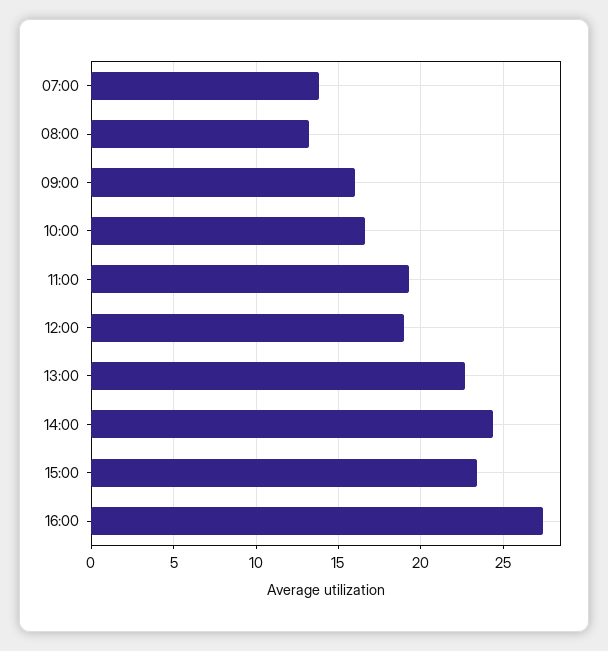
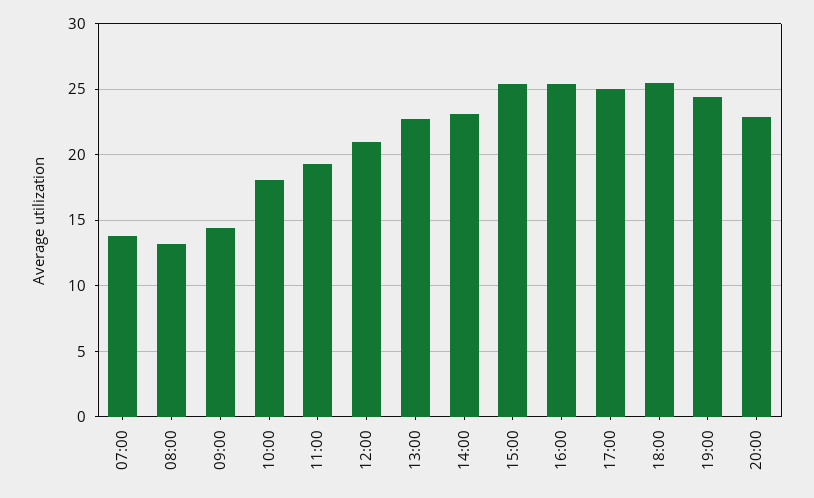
09:00: 16 -> 14.5
10:00: 16.5 -> 18
12:00: 19 -> 21
14:00: 24.5 -> 23
15:00: 23.5 -> 25.5
16:00: 27.5 -> 25.5
17:00: none -> 25
18:00: none -> 25.5
19:00: none -> 24.5
20:00: none -> 23

